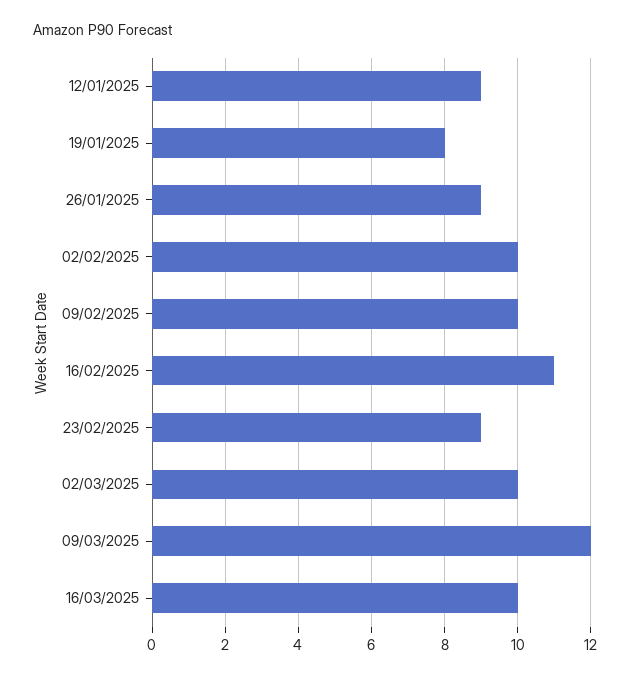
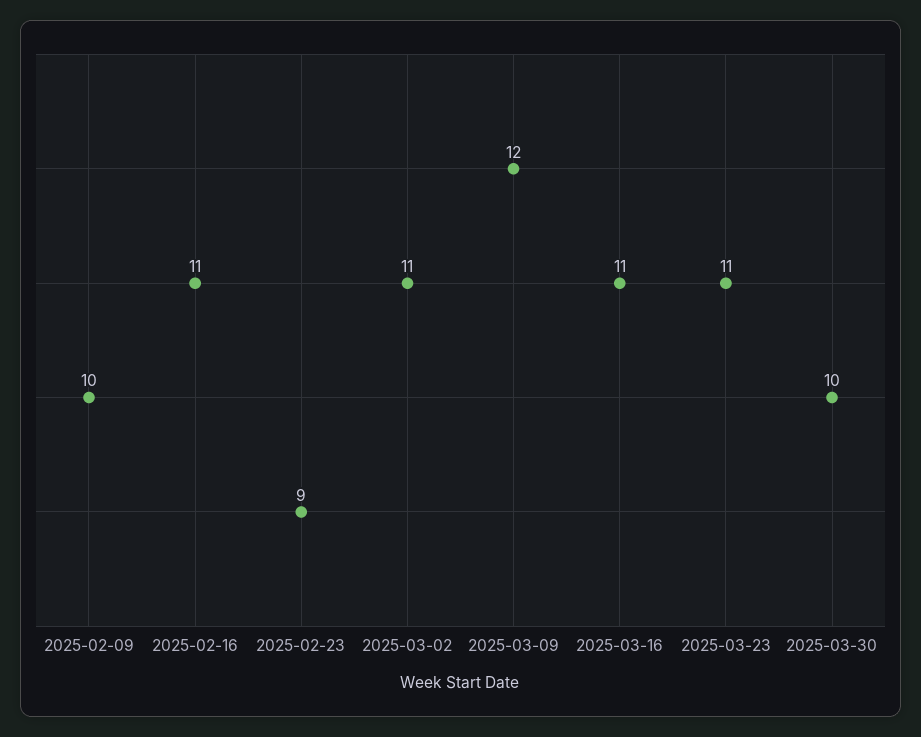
12/01/2025: 9 -> none
19/01/2025: 8 -> none
26/01/2025: 9 -> none
02/02/2025: 10 -> none
02/03/2025: 10 -> 11
16/03/2025: 10 -> 11
2025-03-23: none -> 11
2025-03-30: none -> 10

